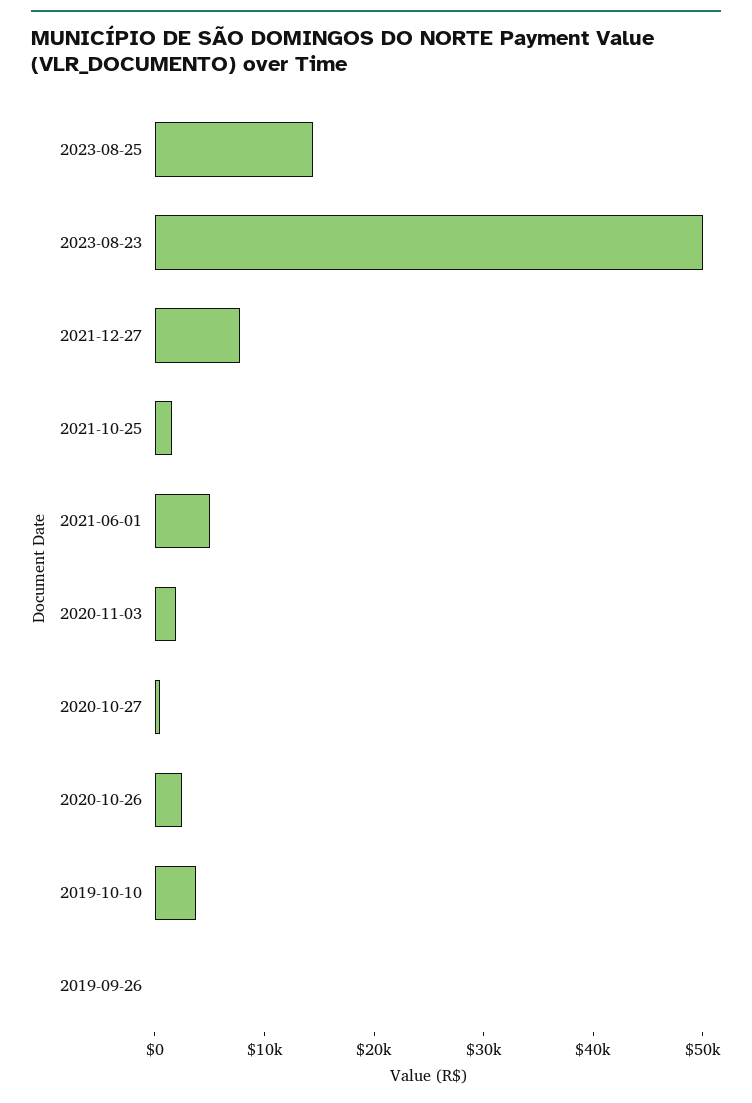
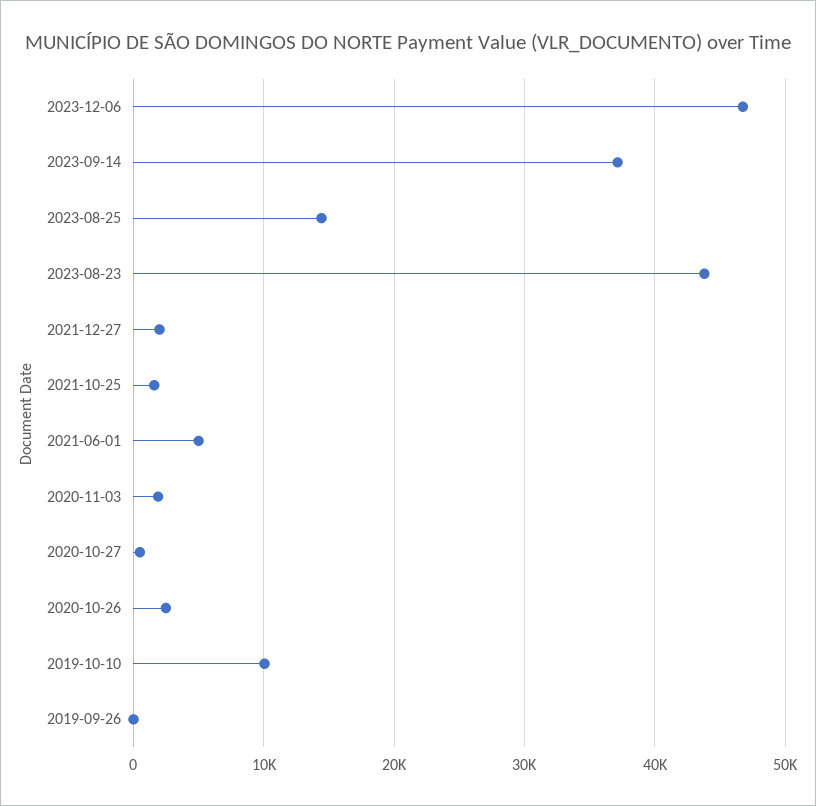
2023-08-23: 50000 -> 44000
2021-12-27: 8000 -> 2000
2019-10-10: 4000 -> 10000
2023-12-06: none -> 47000
2023-09-14: none -> 37000

